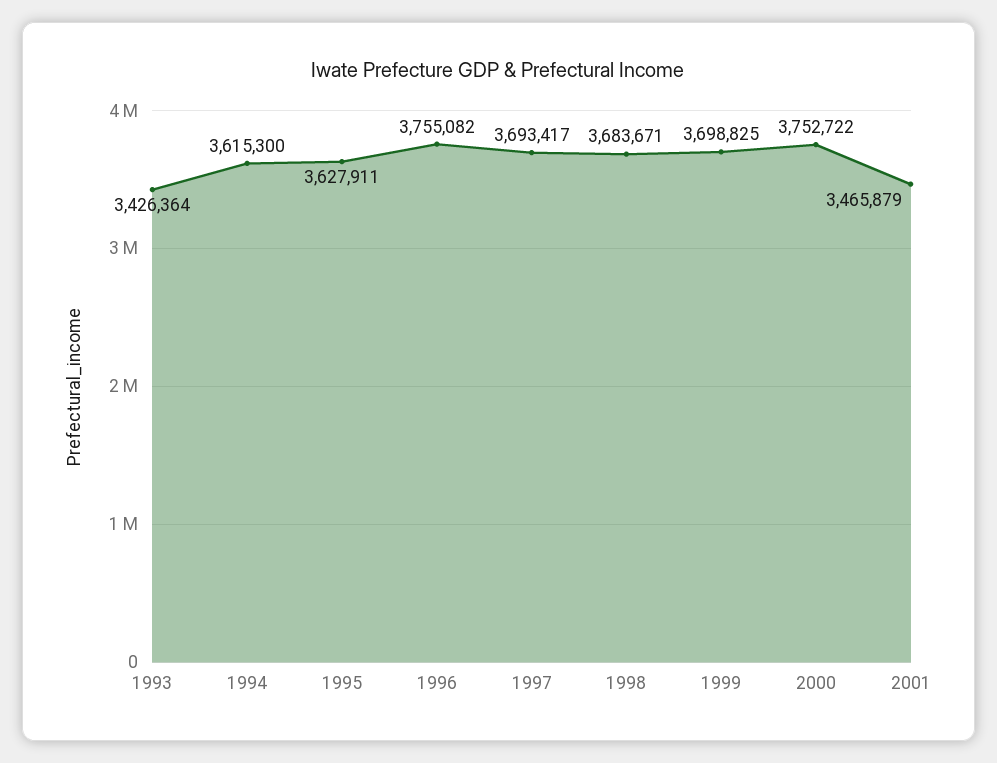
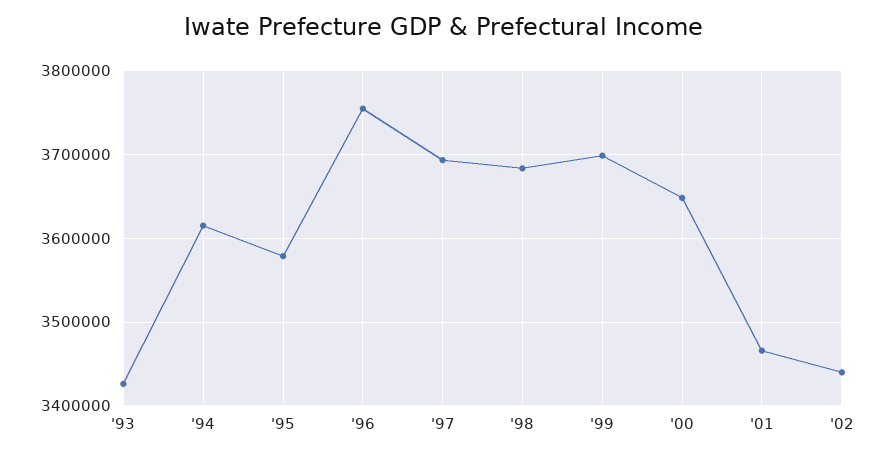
1995: 3627911 -> 3580000
2000: 3752722 -> 3650000
'02: none -> 3440000

